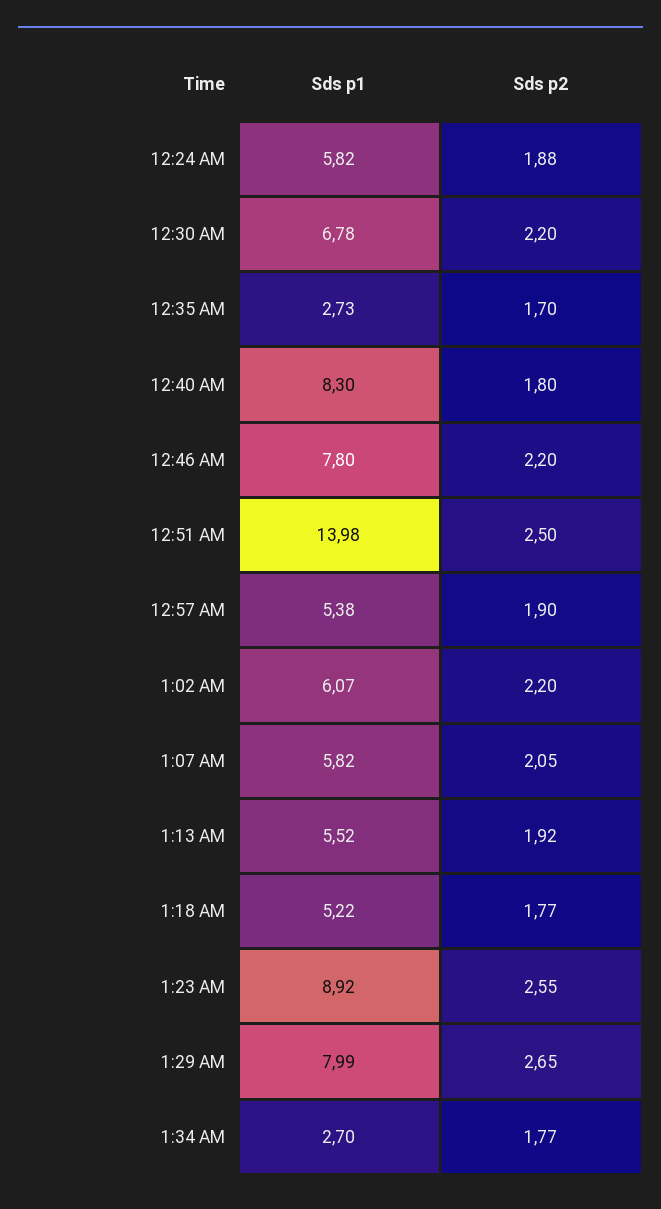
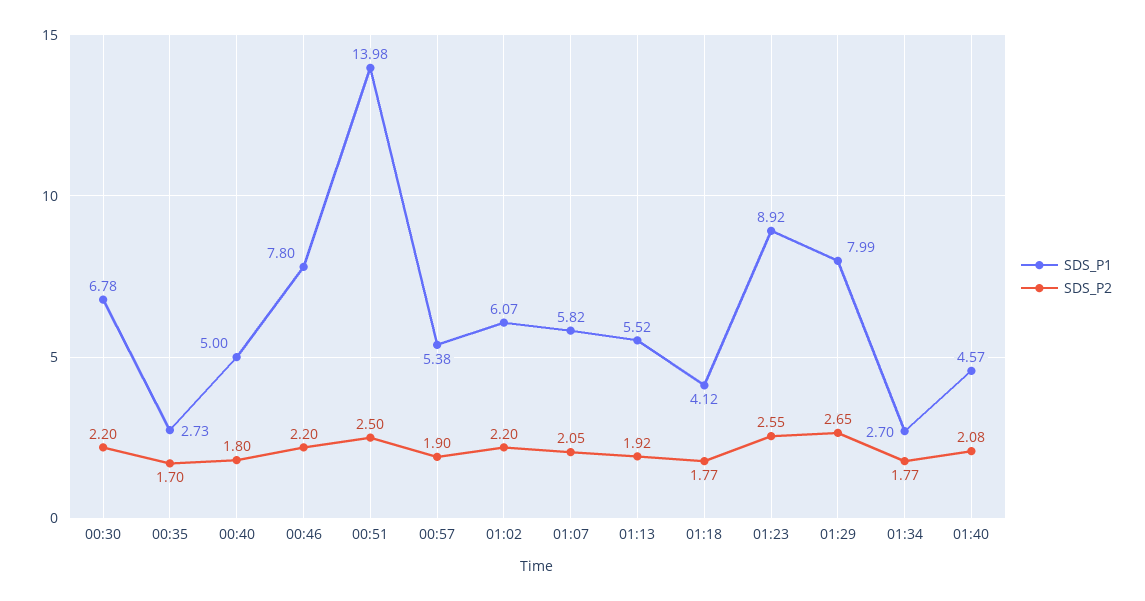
Sds p1, 12:24 AM: 5.82 -> none
Sds p2, 12:24 AM: 1.88 -> none
Sds p1, 12:40 AM: 8.3 -> 5
Sds p1, 1:18 AM: 5.22 -> 4.12
Sds p1, 01:40: none -> 4.57
Sds p2, 01:40: none -> 2.08

